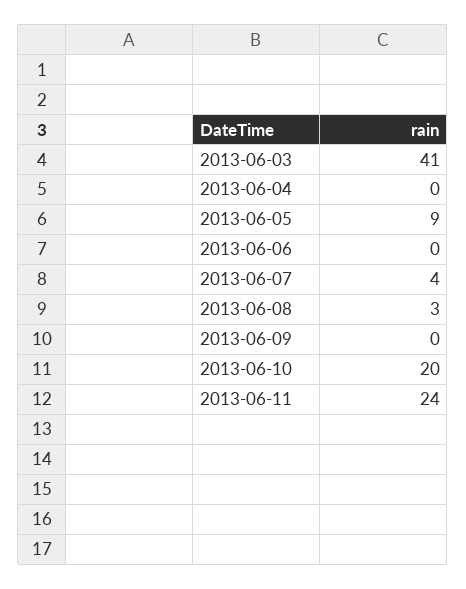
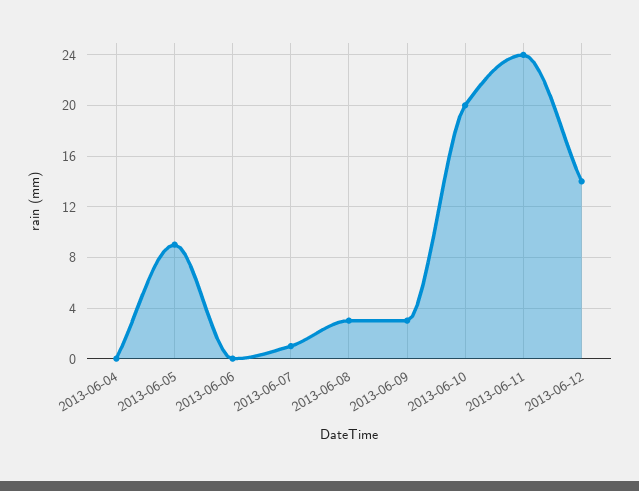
2013-06-03: 41 -> none
2013-06-07: 4 -> 1
2013-06-09: 0 -> 3
2013-06-12: none -> 14

